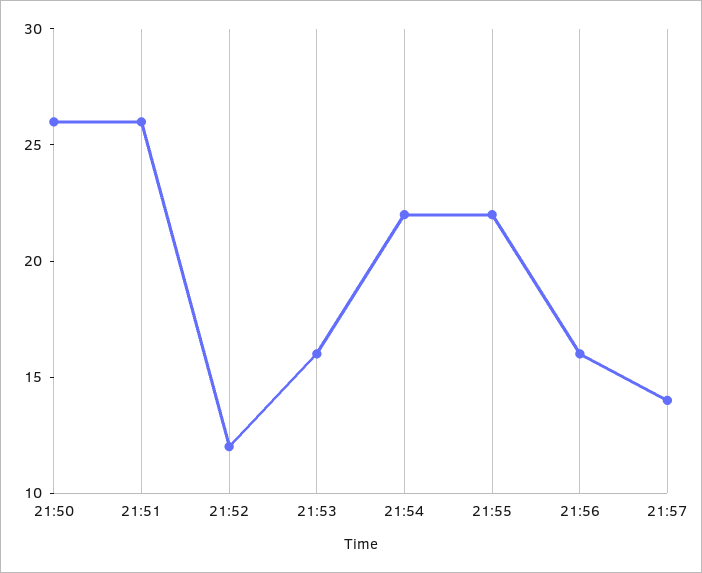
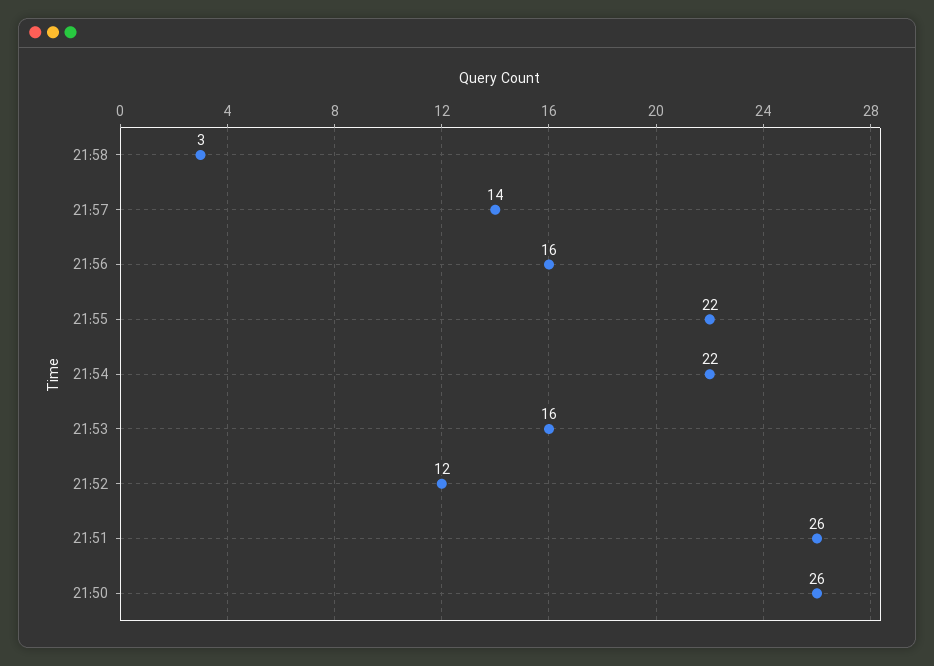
21:58: none -> 3

